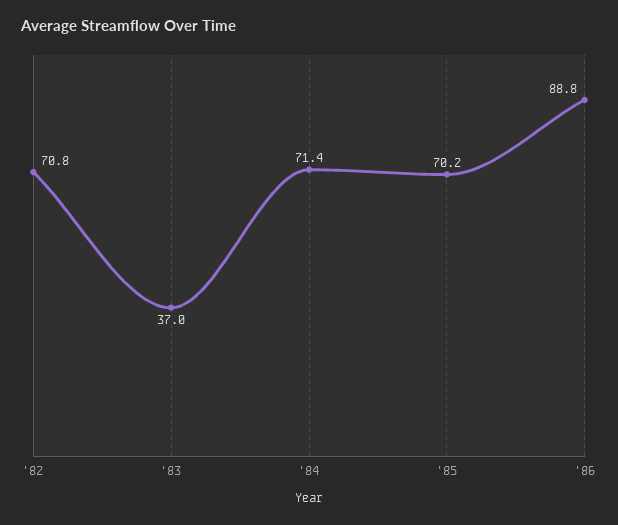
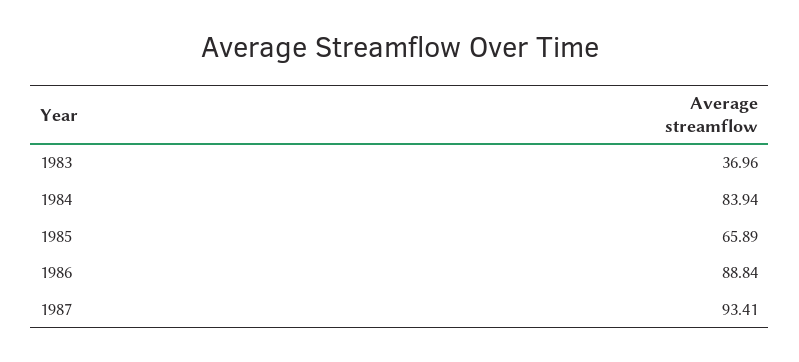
'82: 70.8 -> none
'84: 71.4 -> 83.94
'85: 70.2 -> 65.89
1987: none -> 93.41

